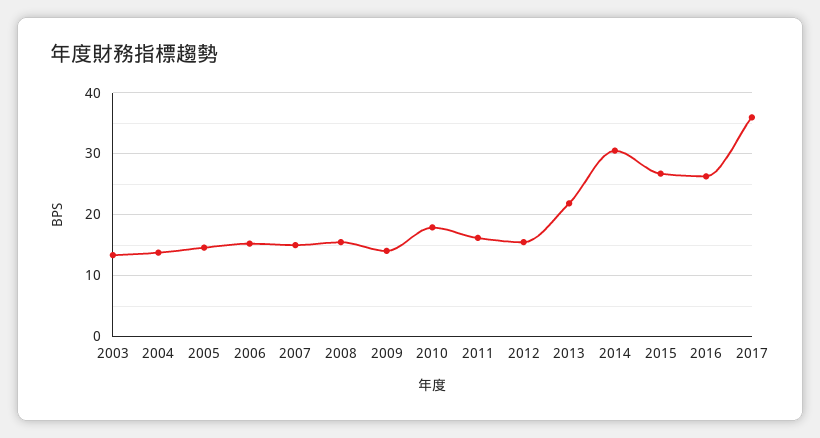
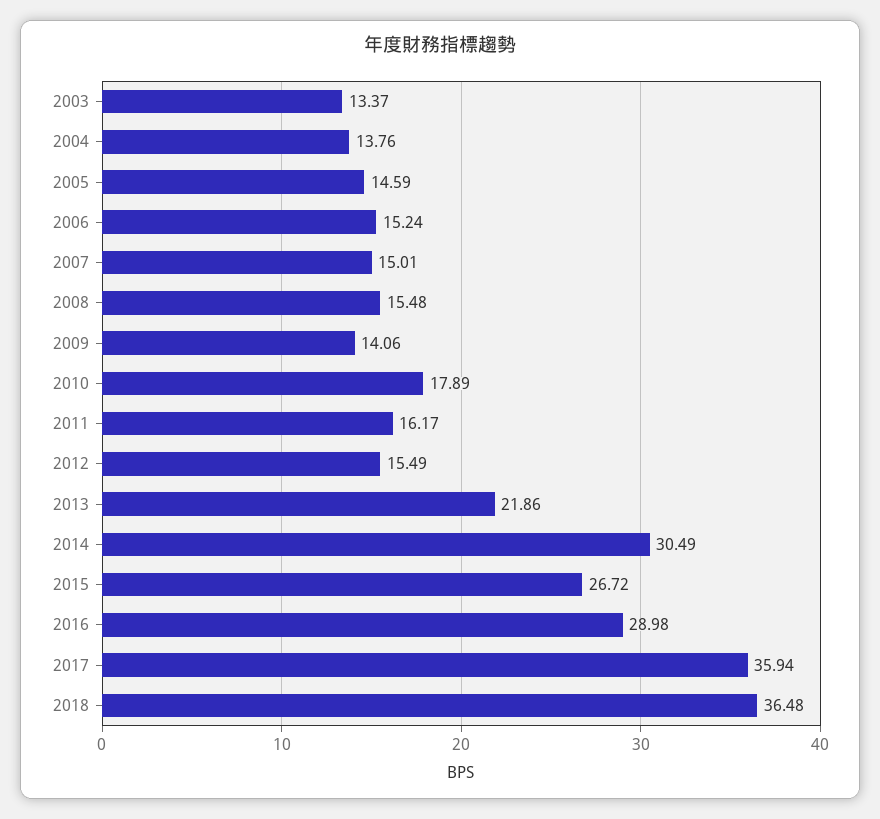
2016: 26 -> 28.98
2018: none -> 36.48

